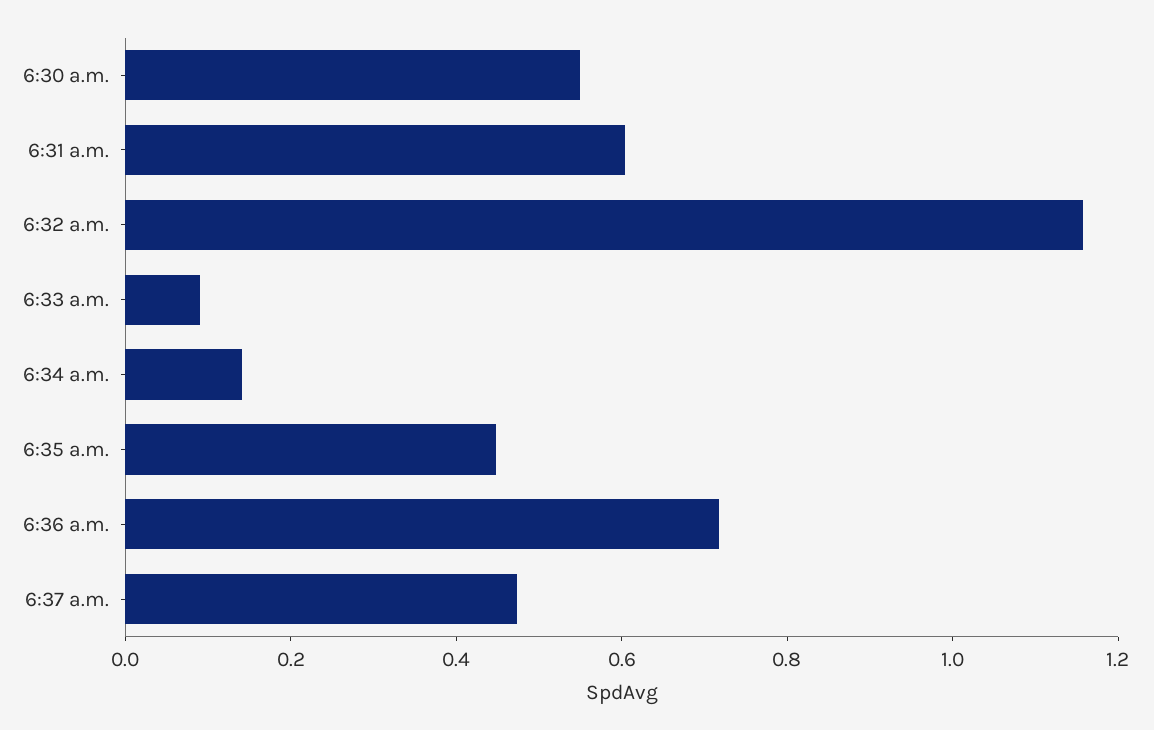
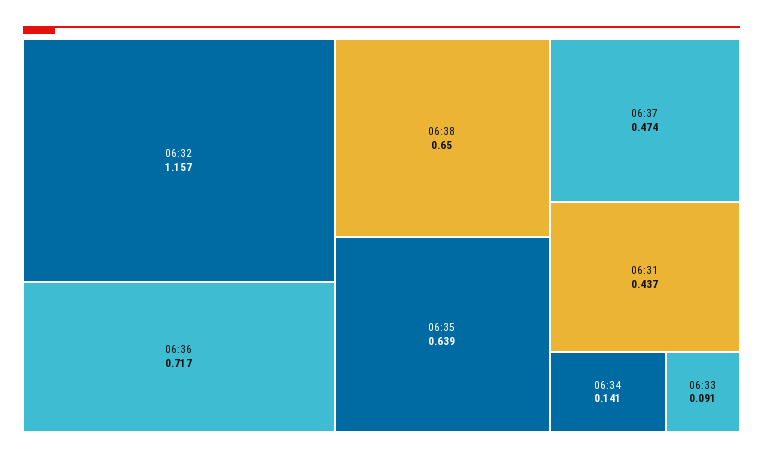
6:30 a.m.: 0.55 -> none
6:31 a.m.: 0.6 -> 0.437
6:35 a.m.: 0.45 -> 0.639
06:38: none -> 0.65

